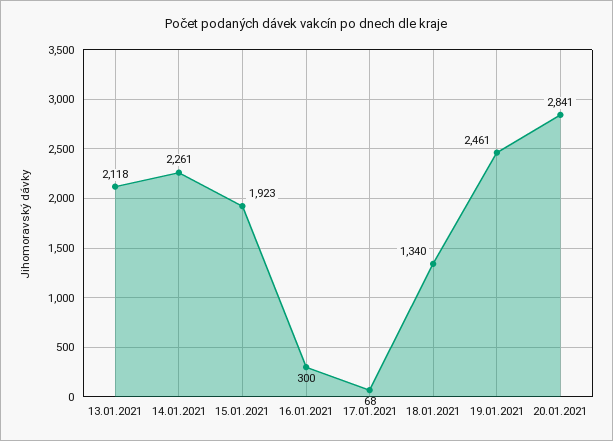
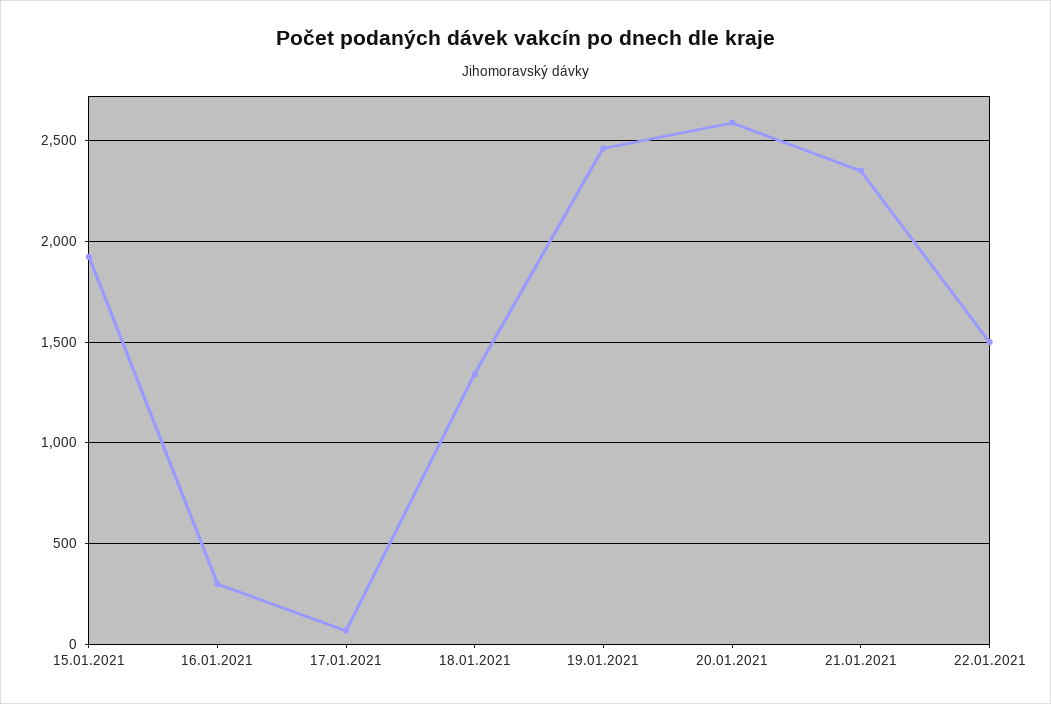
13.01.2021: 2118 -> none
14.01.2021: 2261 -> none
20.01.2021: 2841 -> 2600
21.01.2021: none -> 2350
22.01.2021: none -> 1500

